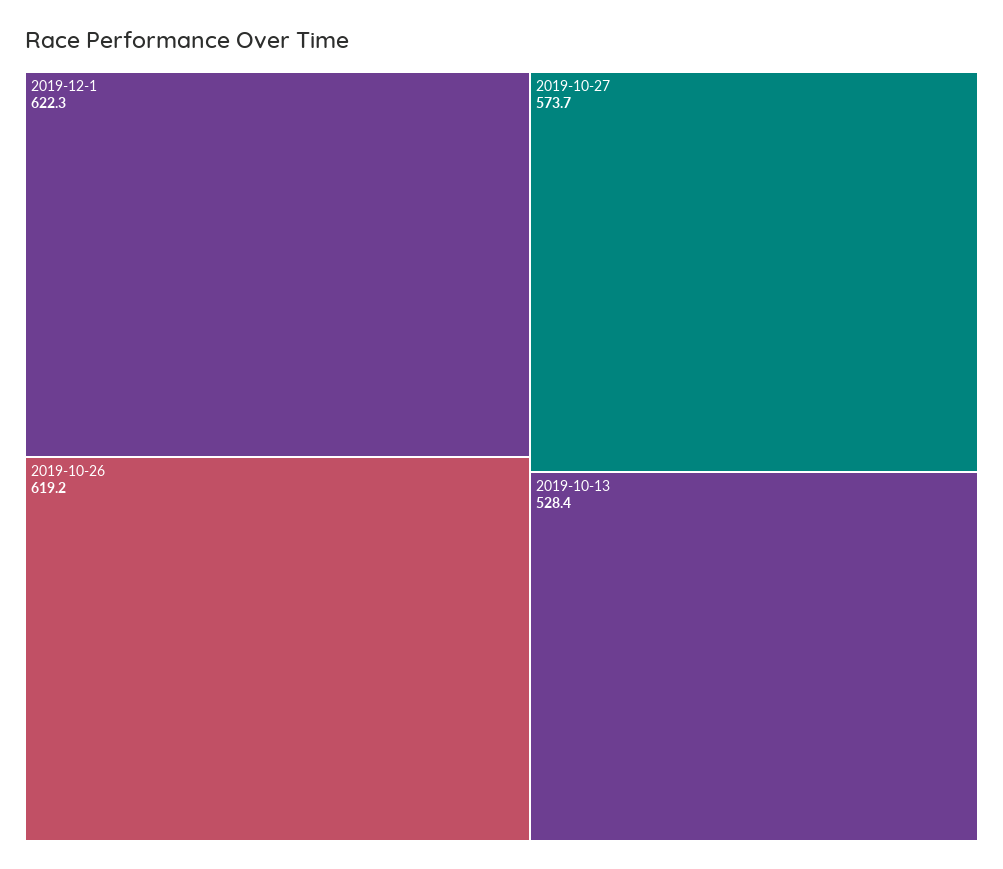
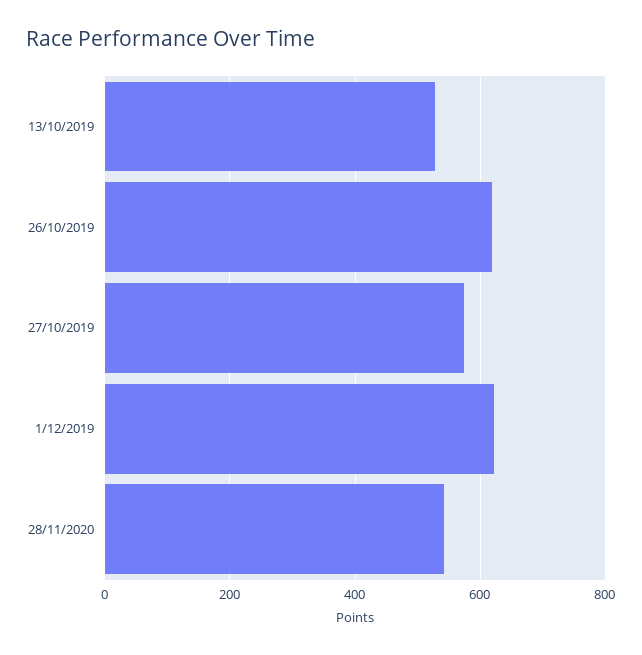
28/11/2020: none -> 540

